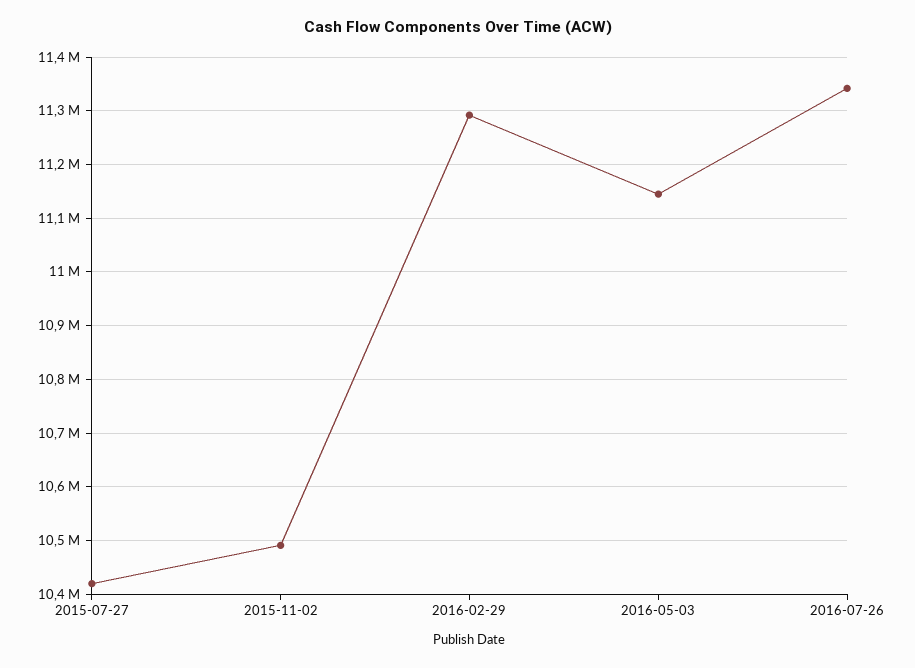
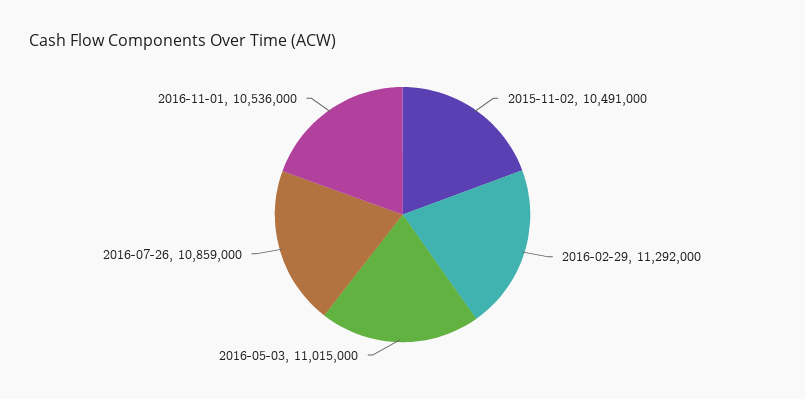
2015-07-27: 10420000 -> none
2016-05-03: 11140000 -> 11015000
2016-07-26: 11340000 -> 10859000
2016-11-01: none -> 10536000

